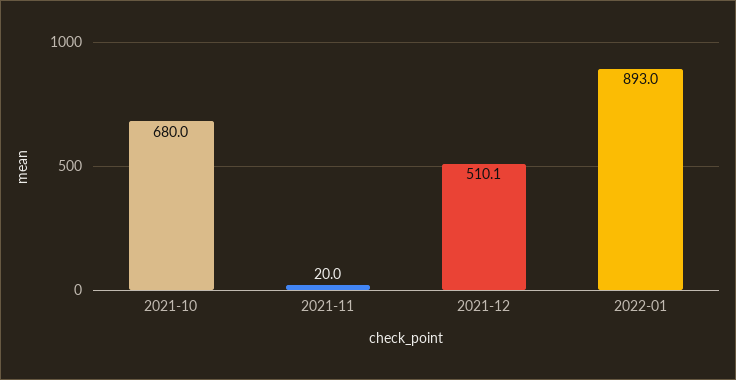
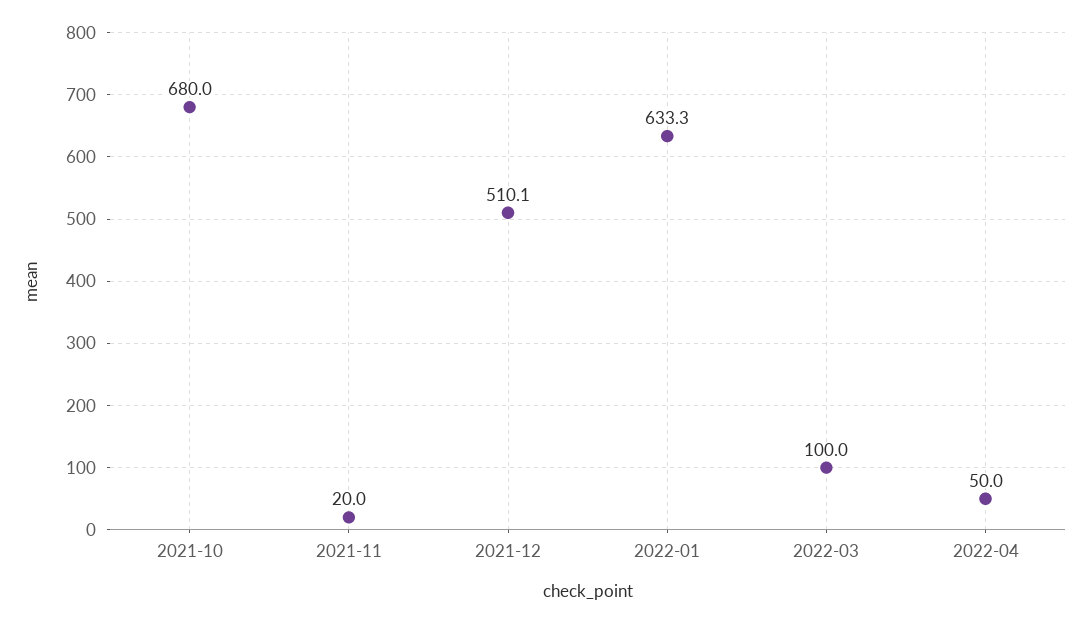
2022-01: 893 -> 633.3
2022-03: none -> 100
2022-04: none -> 50

